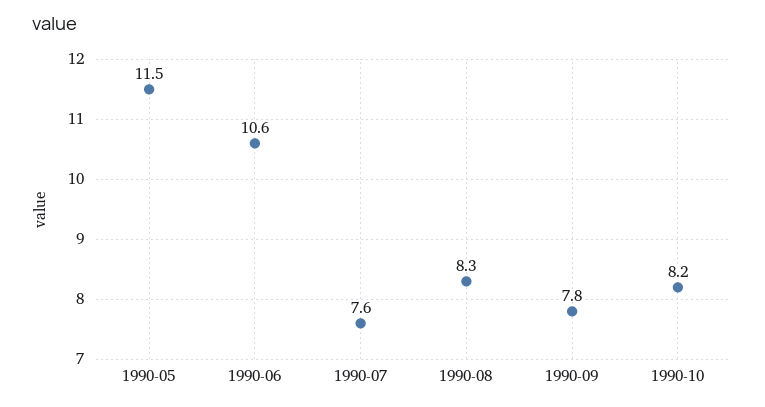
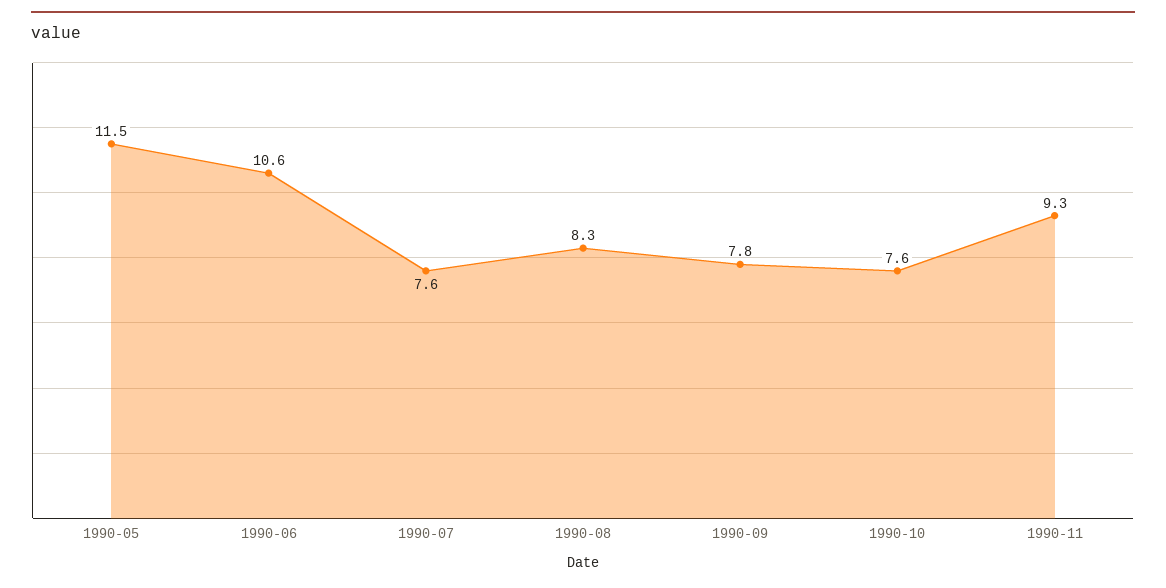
1990-10: 8.2 -> 7.6
1990-11: none -> 9.3

